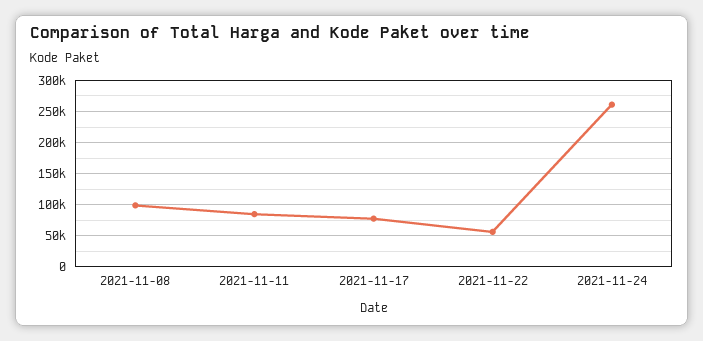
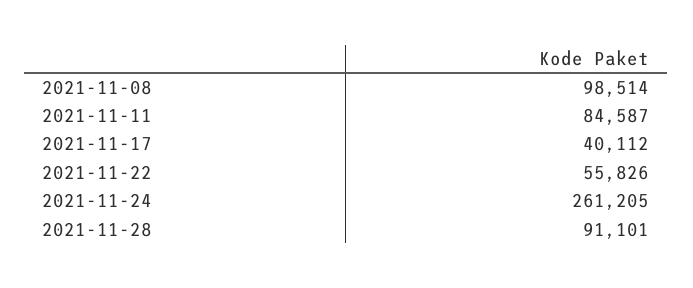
2021-11-17: 80000 -> 40112
2021-11-28: none -> 91101

